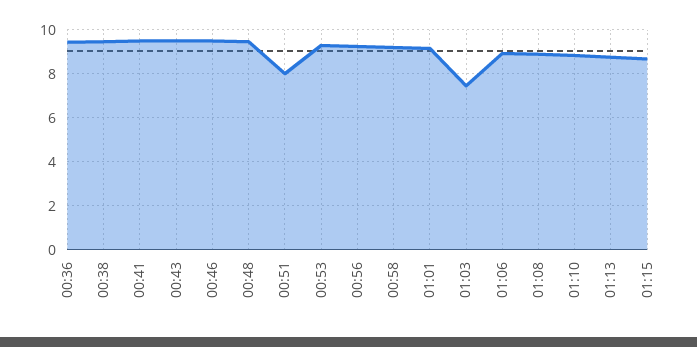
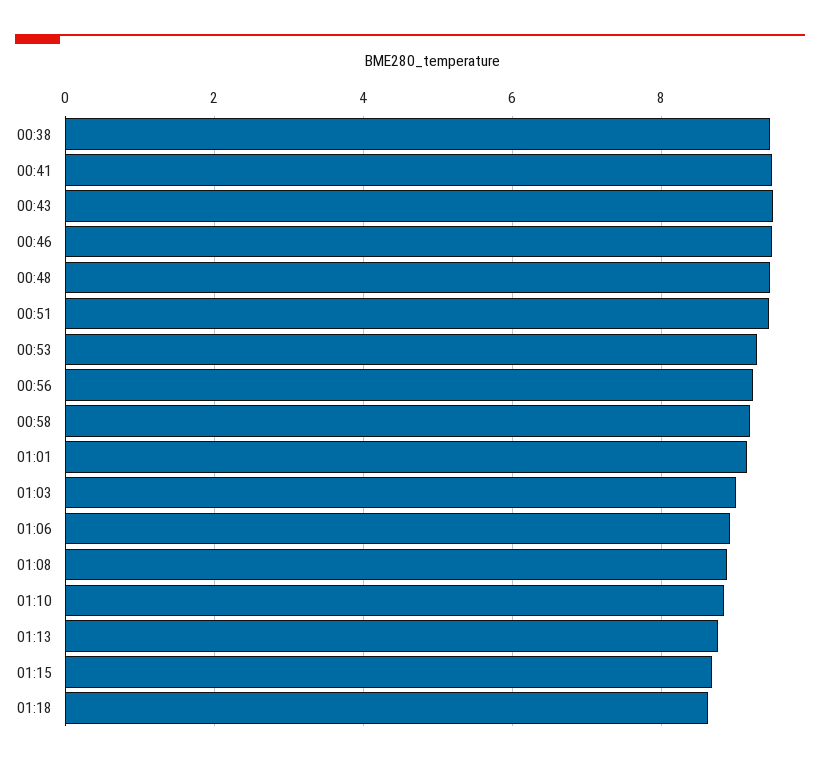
00:36: 9.5 -> none
00:51: 8 -> 9.4
01:03: 7.5 -> 9
01:18: none -> 8.6

